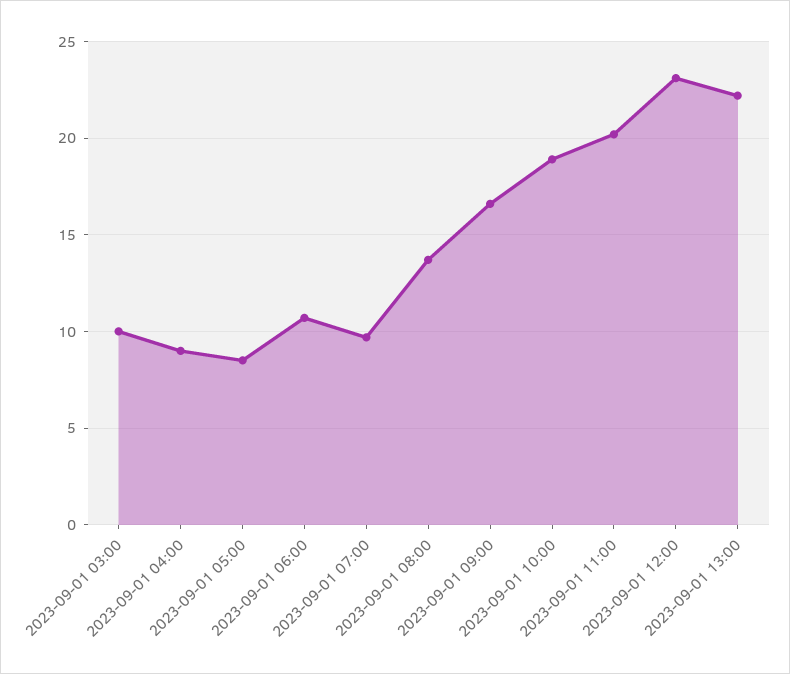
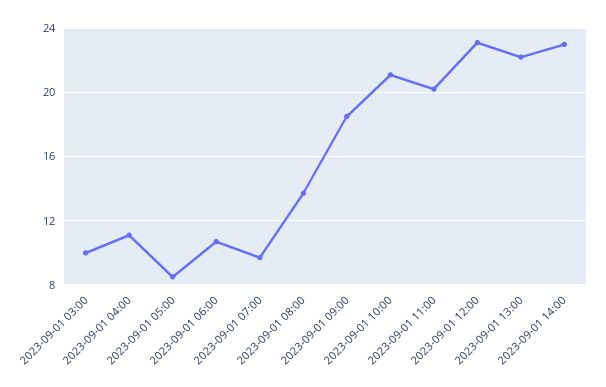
2023-09-01 04:00: 9 -> 11
2023-09-01 09:00: 16.5 -> 18.5
2023-09-01 10:00: 19 -> 21
2023-09-01 14:00: none -> 23

